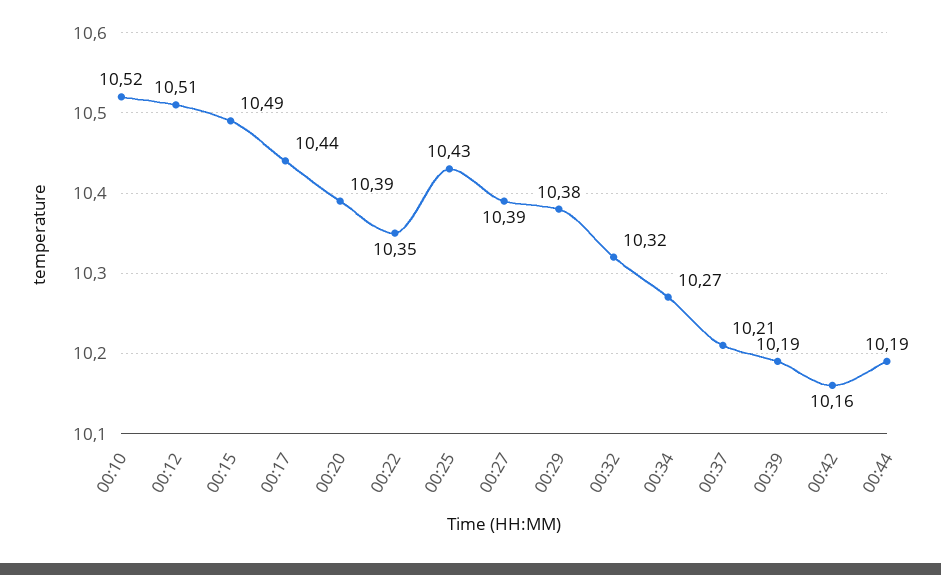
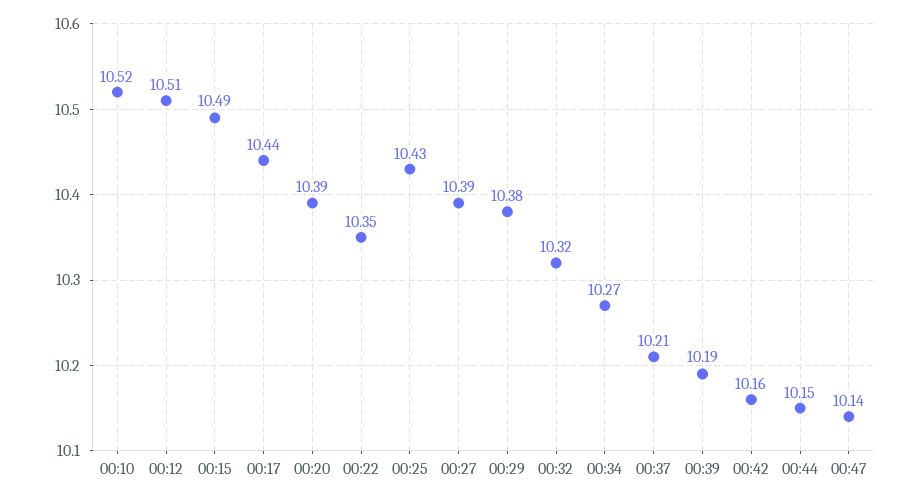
00:44: 10.19 -> 10.15
00:47: none -> 10.14

